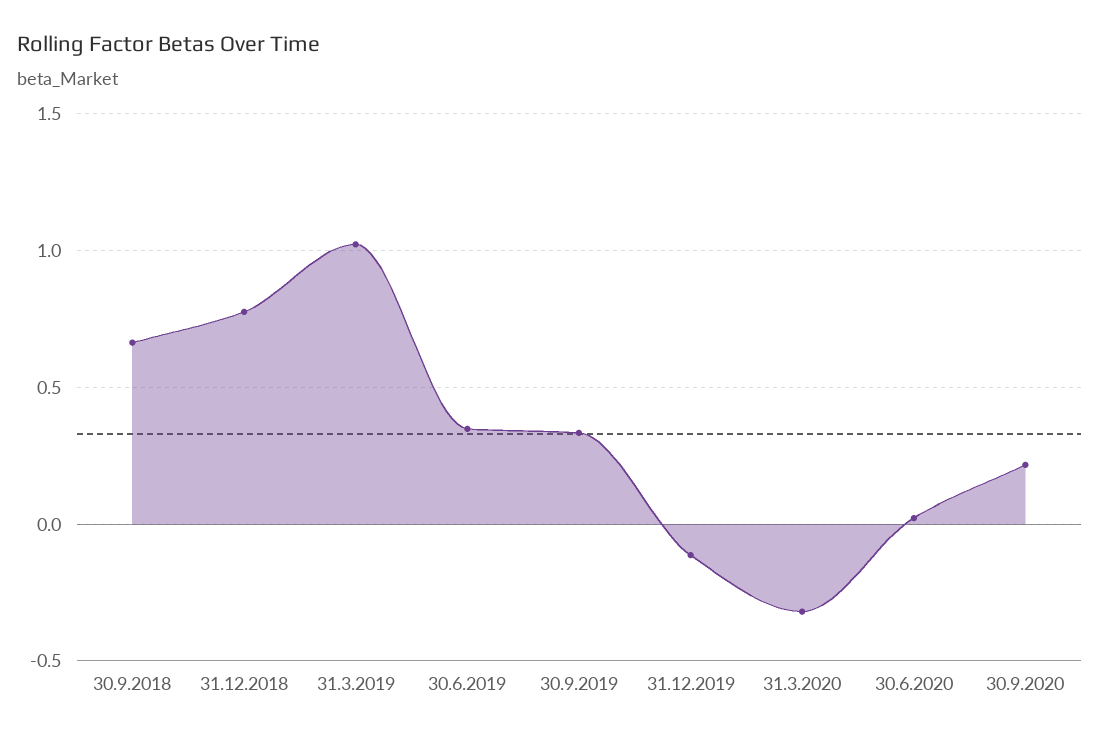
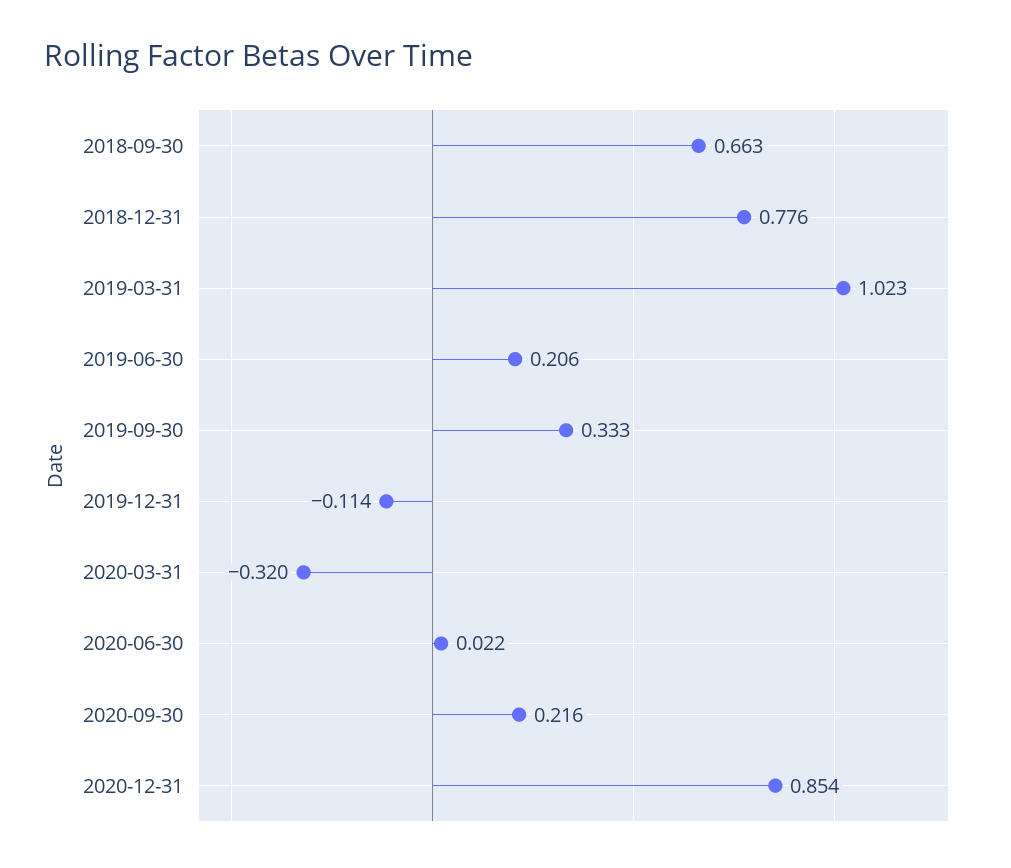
30.6.2019: 0.35 -> 0.206
2020-12-31: none -> 0.854

